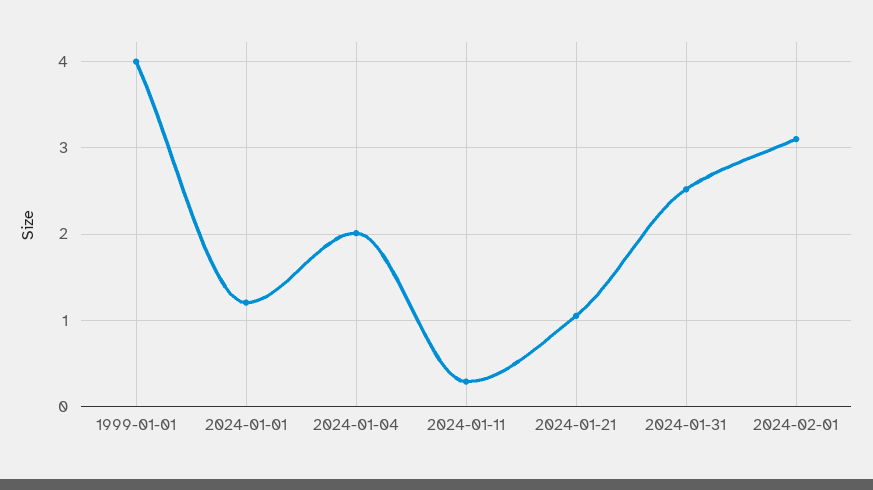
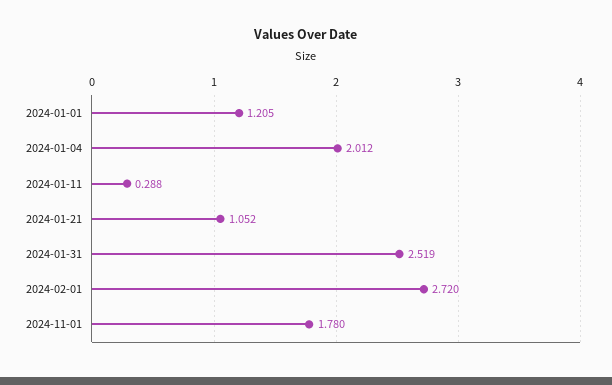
1999-01-01: 4 -> none
2024-02-01: 3.1 -> 2.72
2024-11-01: none -> 1.78

